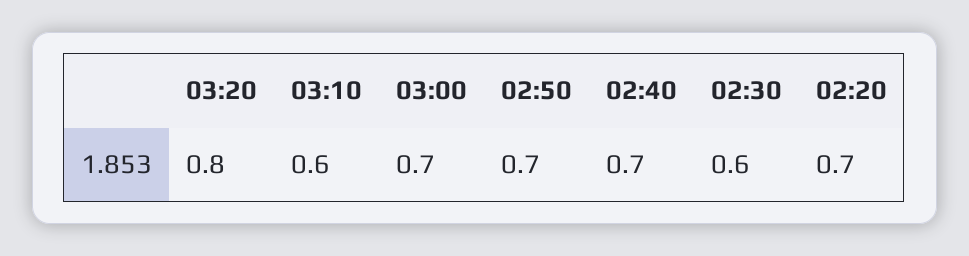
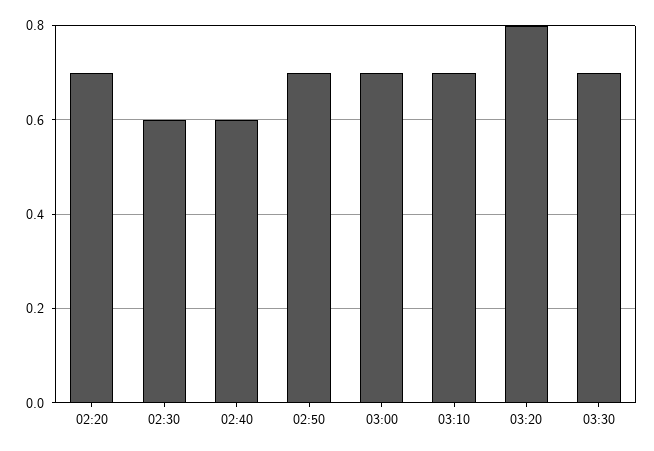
03:10: 0.6 -> 0.7
02:40: 0.7 -> 0.6
03:30: none -> 0.7

